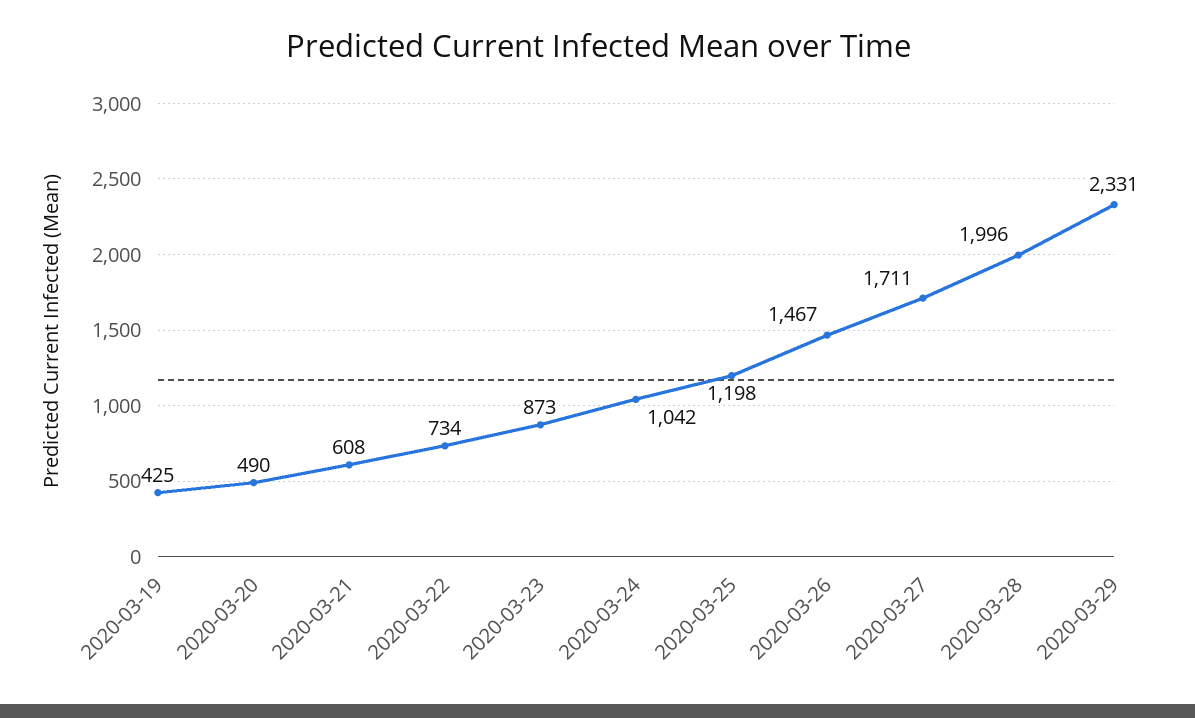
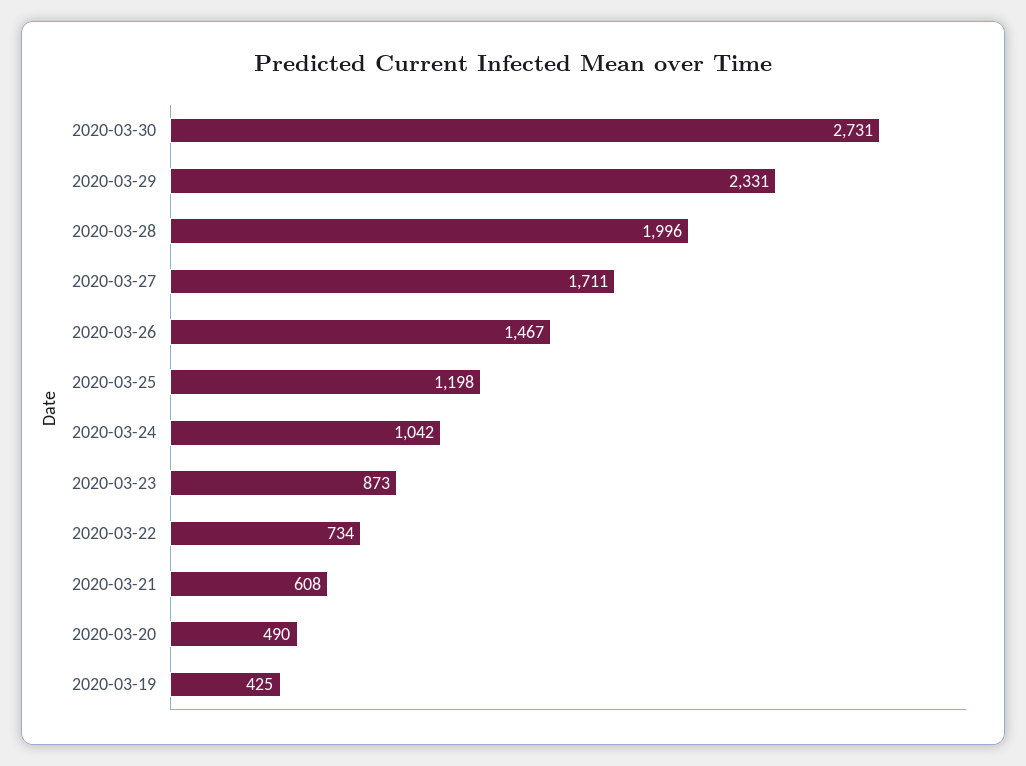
2020-03-30: none -> 2731

